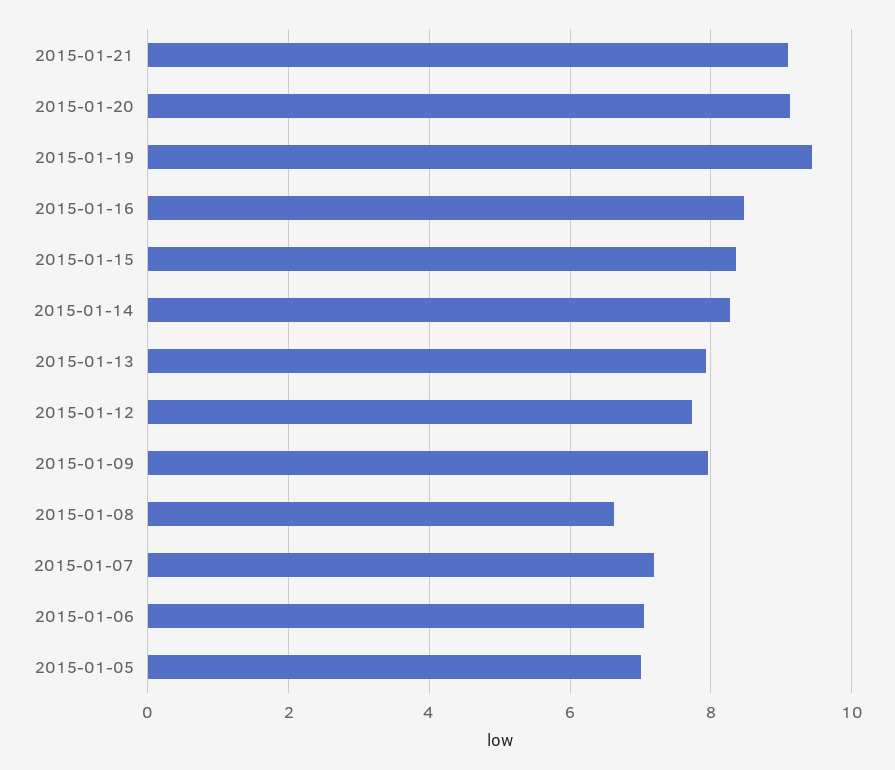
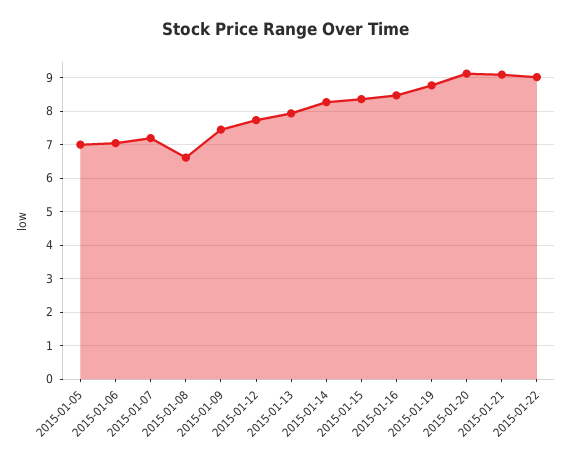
2015-01-19: 9.4 -> 8.8
2015-01-09: 8 -> 7.4
2015-01-22: none -> 9

